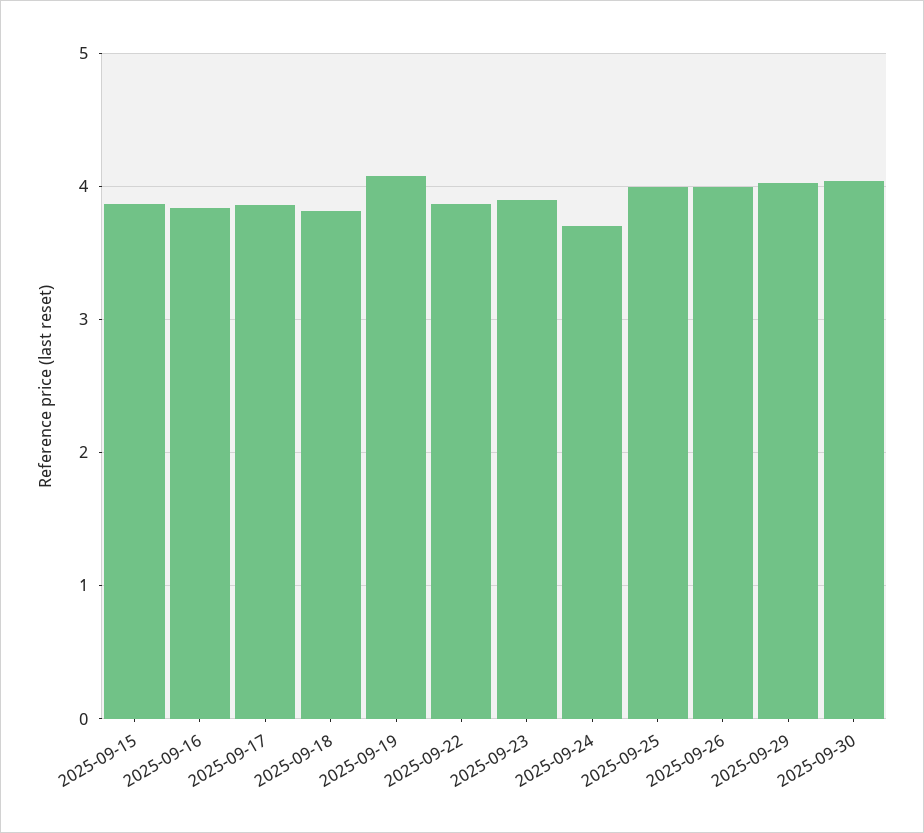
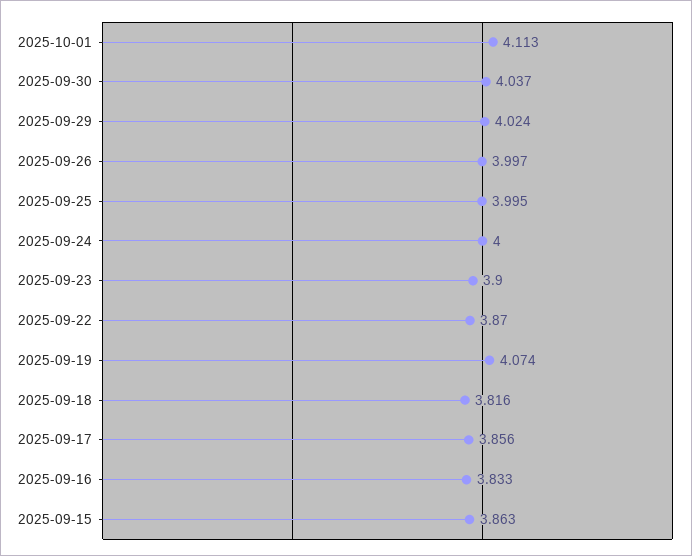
2025-09-24: 3.7 -> 4
2025-10-01: none -> 4.113

